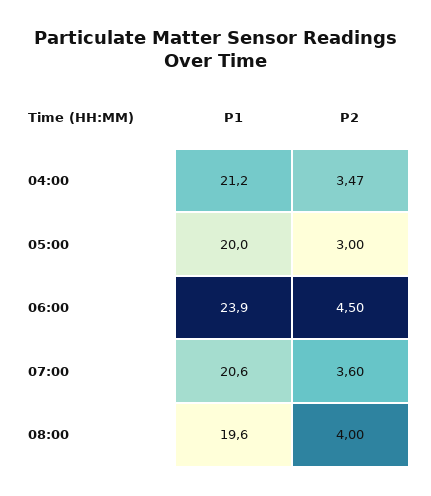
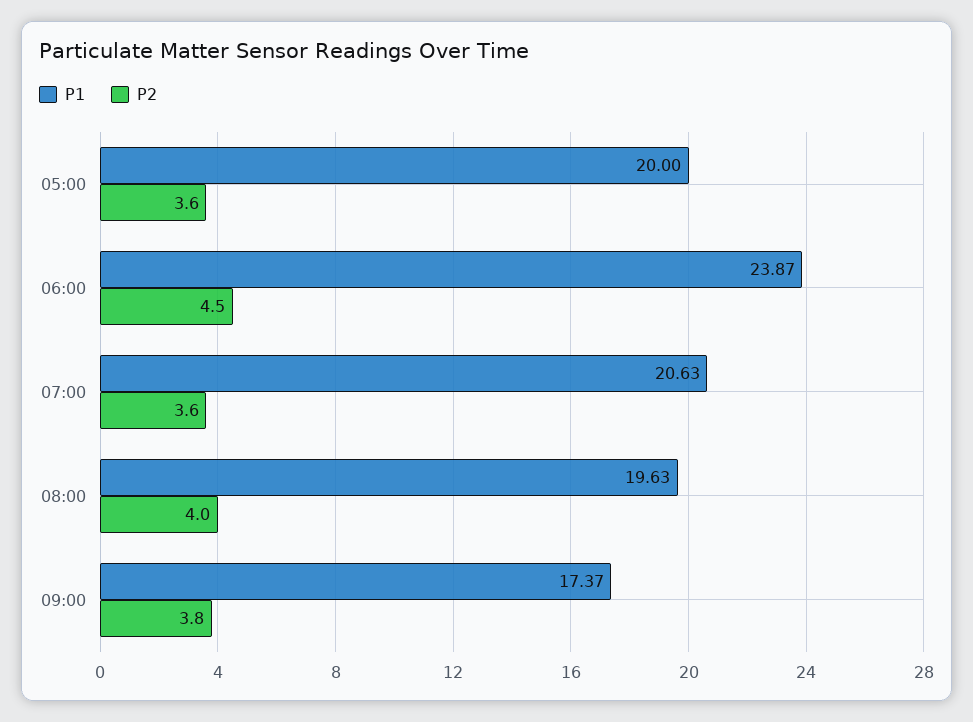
P1, 04:00: 21.2 -> none
P2, 04:00: 3.47 -> none
P2, 05:00: 3 -> 3.6
P1, 09:00: none -> 17.37
P2, 09:00: none -> 3.8

